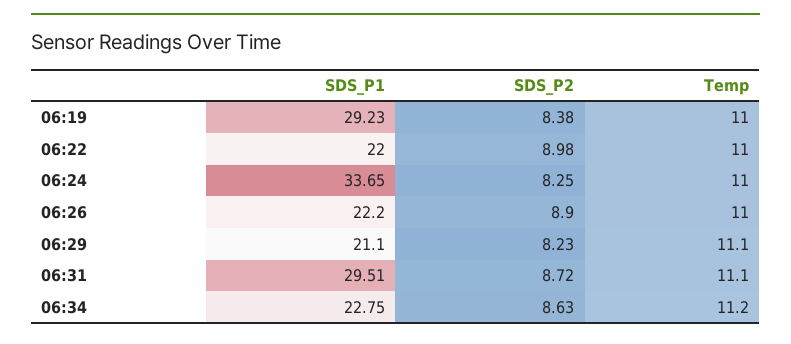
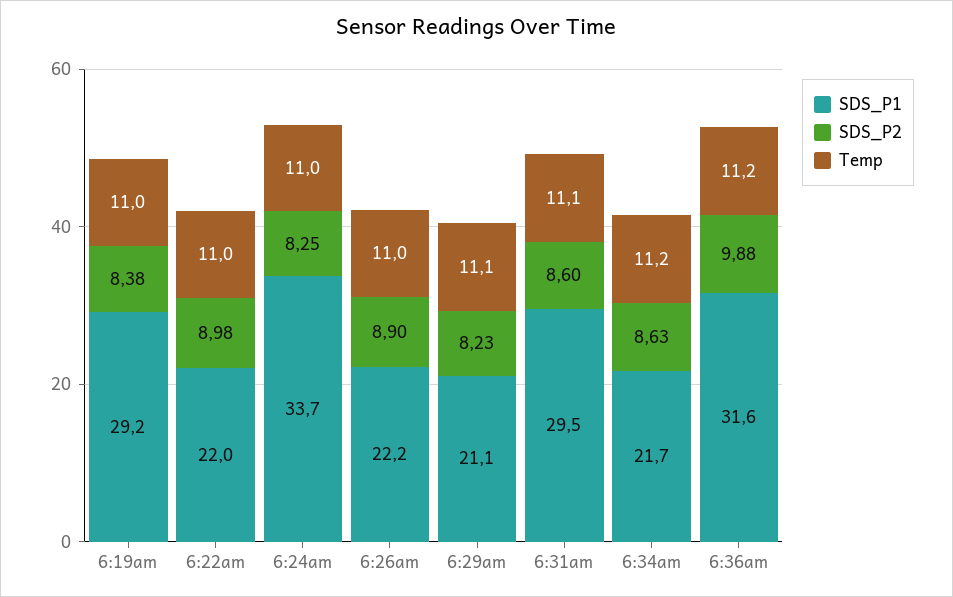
SDS_P2, 06:31: 8.72 -> 8.6
SDS_P1, 06:34: 22.75 -> 21.7
SDS_P1, 6:36am: none -> 31.6
SDS_P2, 6:36am: none -> 9.88
Temp, 6:36am: none -> 11.2

